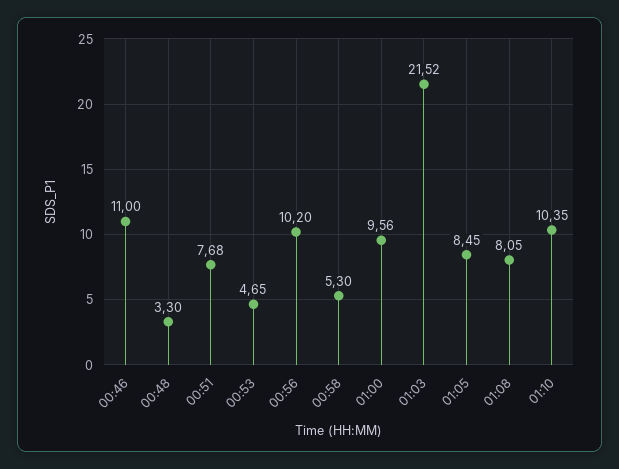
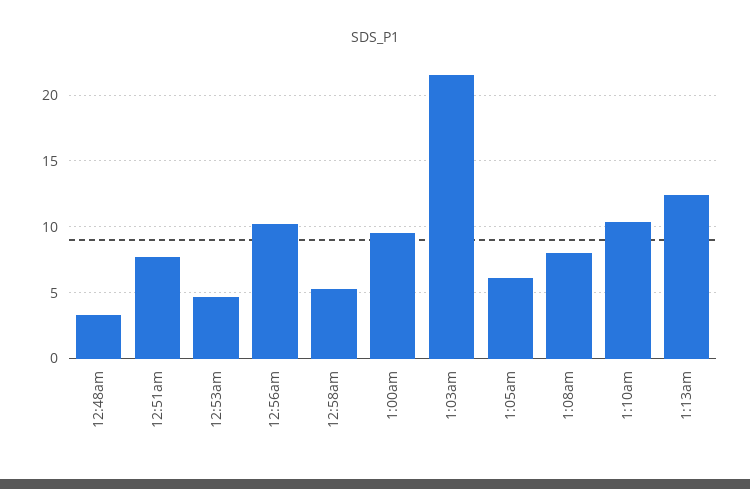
00:46: 11 -> none
01:05: 8.45 -> 6
1:13am: none -> 12.5

